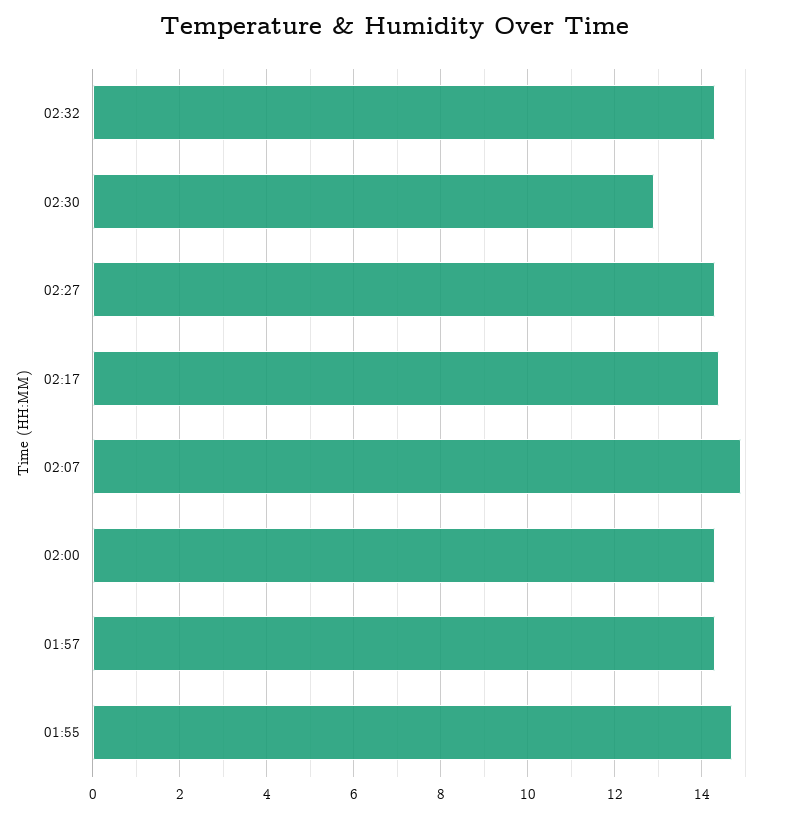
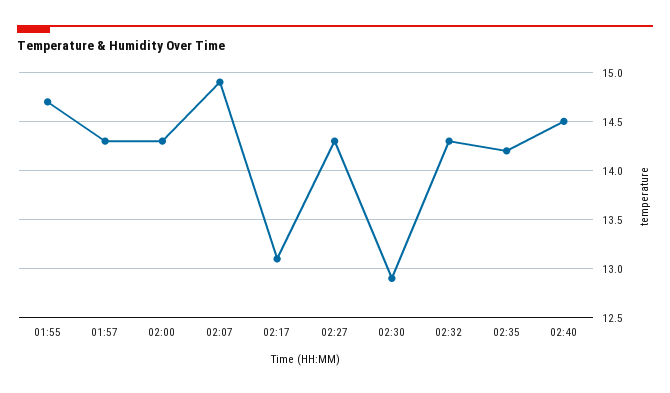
02:17: 14.5 -> 13.1
02:35: none -> 14.2
02:40: none -> 14.5

